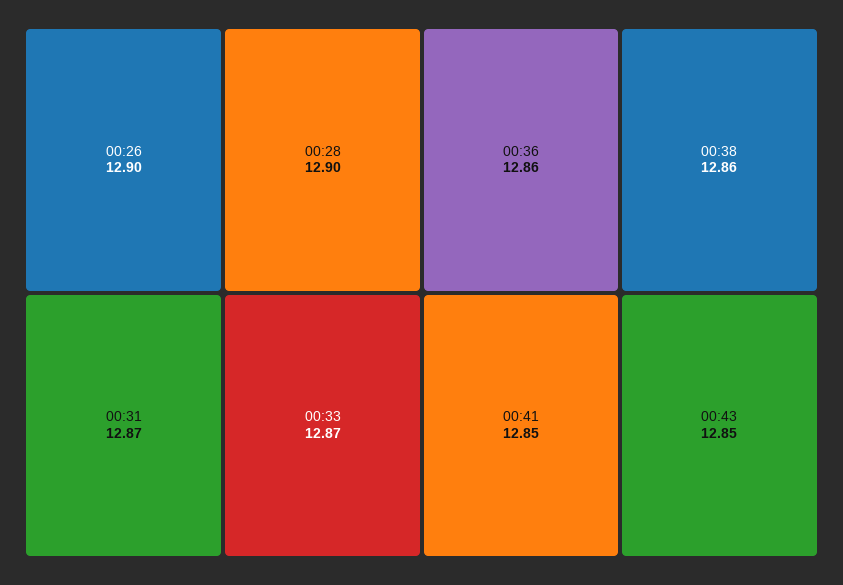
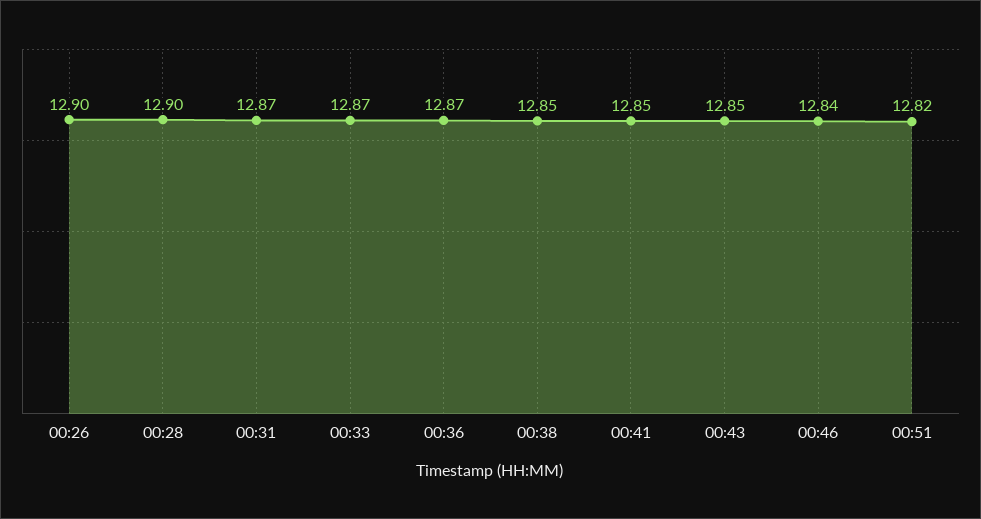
00:36: 12.86 -> 12.87
00:38: 12.86 -> 12.85
00:46: none -> 12.84
00:51: none -> 12.82

